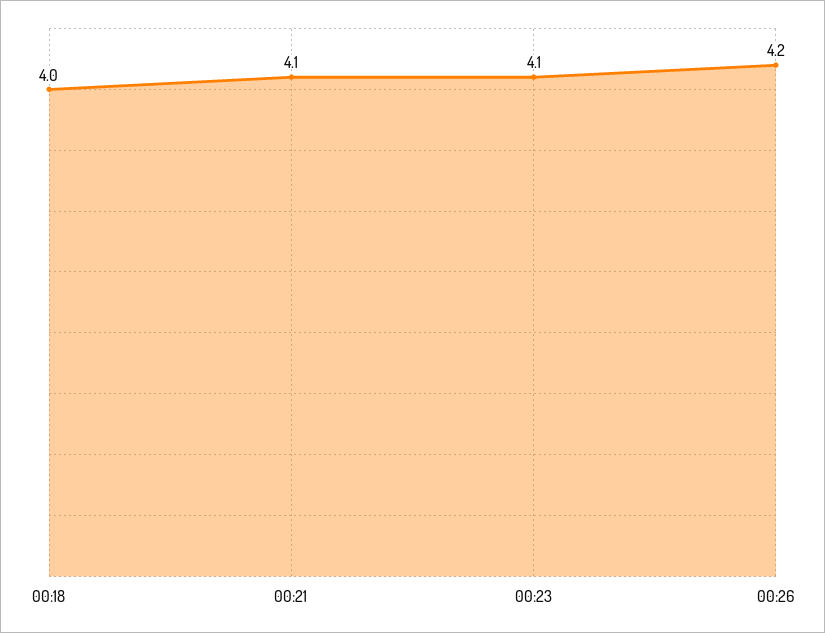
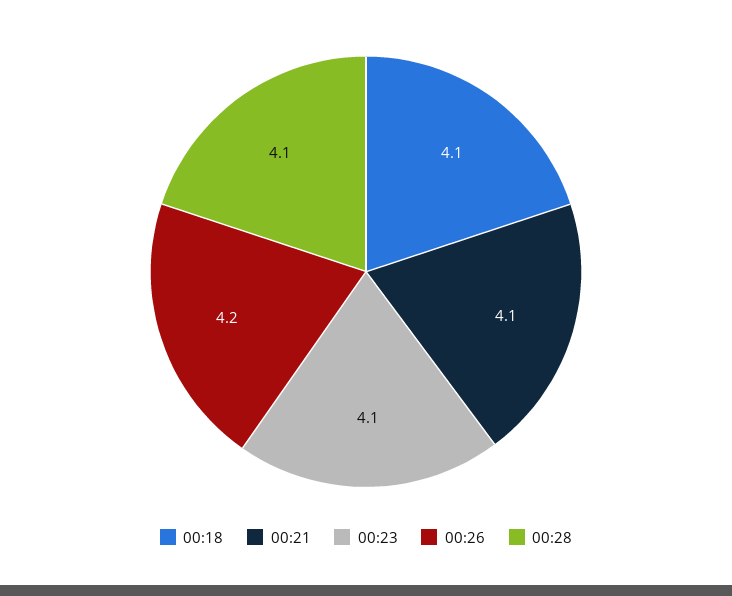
00:18: 4 -> 4.1
00:28: none -> 4.1

